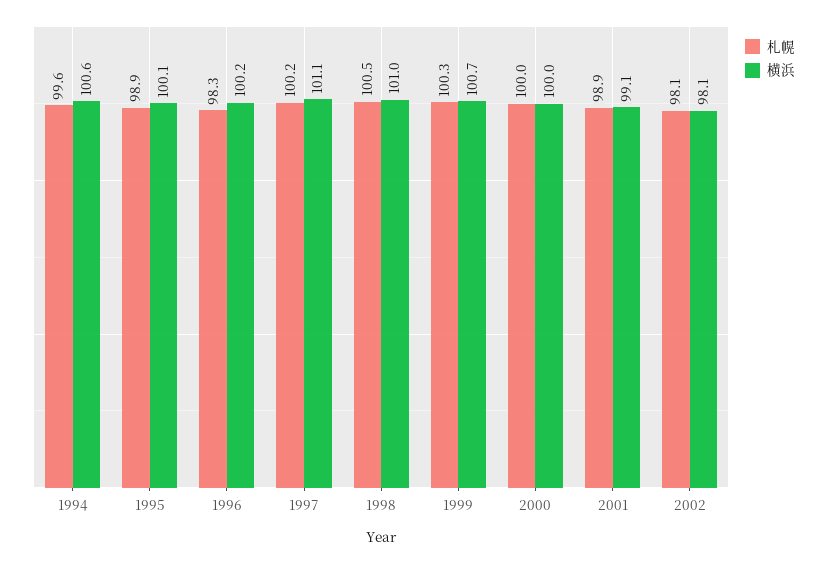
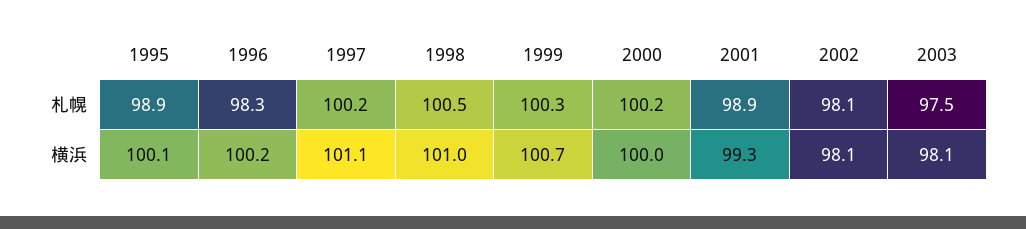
札幌, 1994: 99.6 -> none
横浜, 1994: 100.6 -> none
札幌, 2000: 100 -> 100.2
横浜, 2001: 99.1 -> 99.3
札幌, 2003: none -> 97.5
横浜, 2003: none -> 98.1

